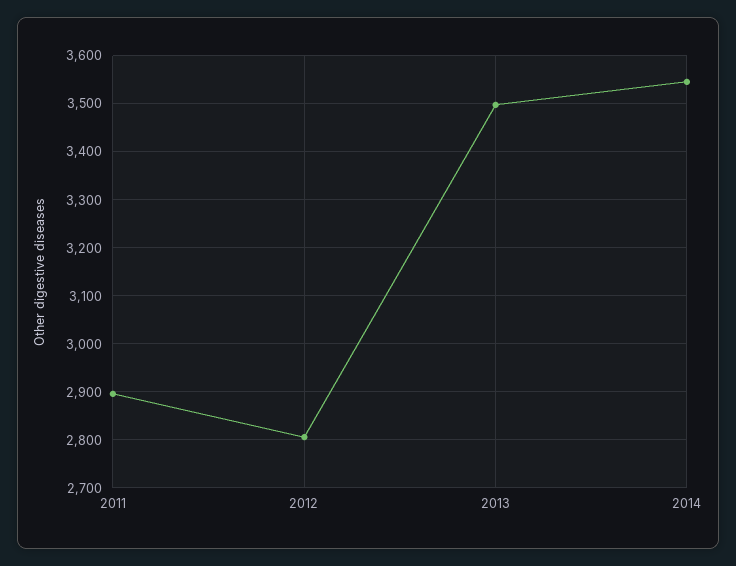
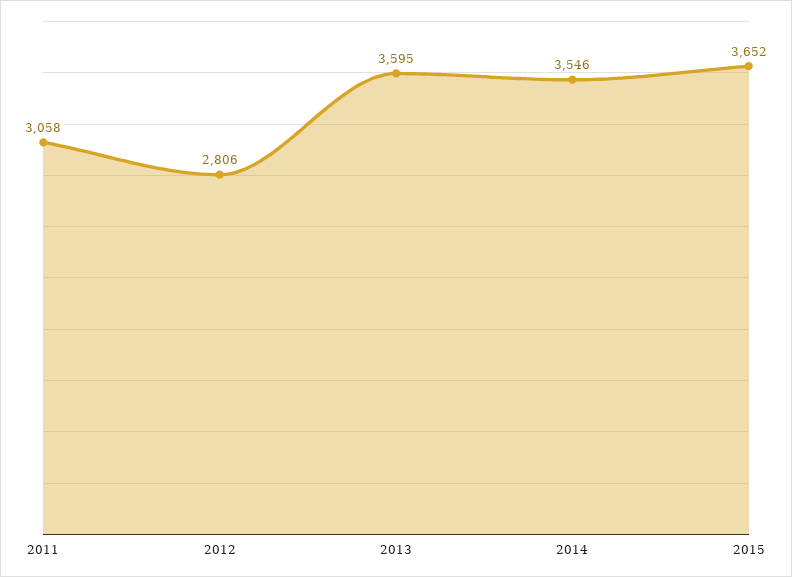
2011: 2900 -> 3058
2013: 3500 -> 3595
2015: none -> 3652

